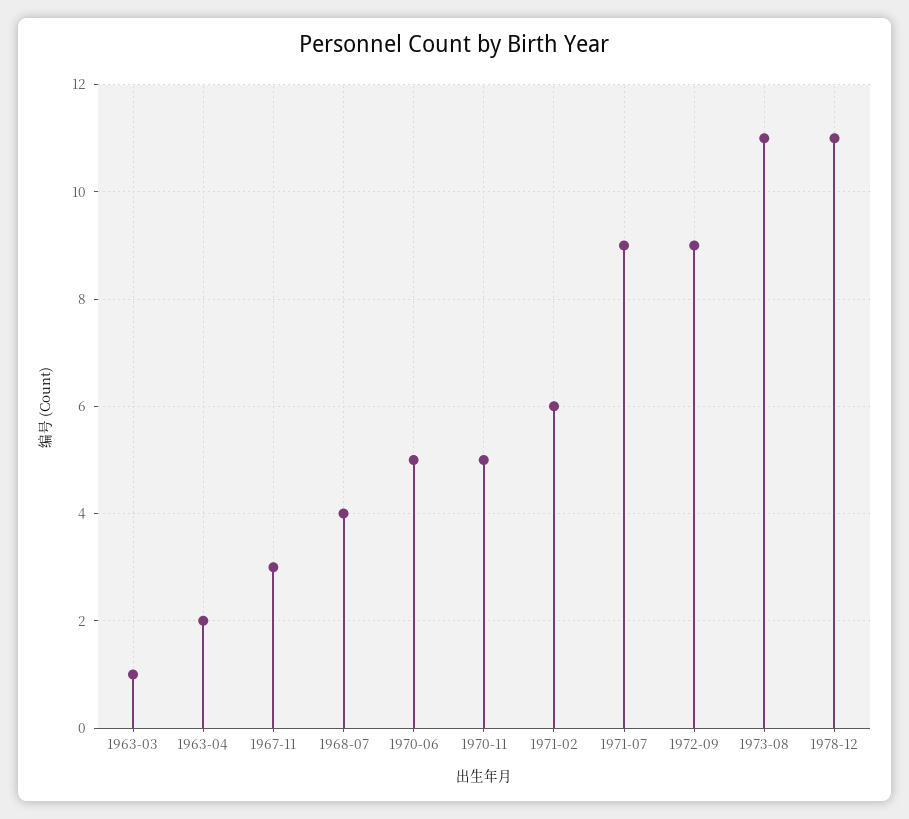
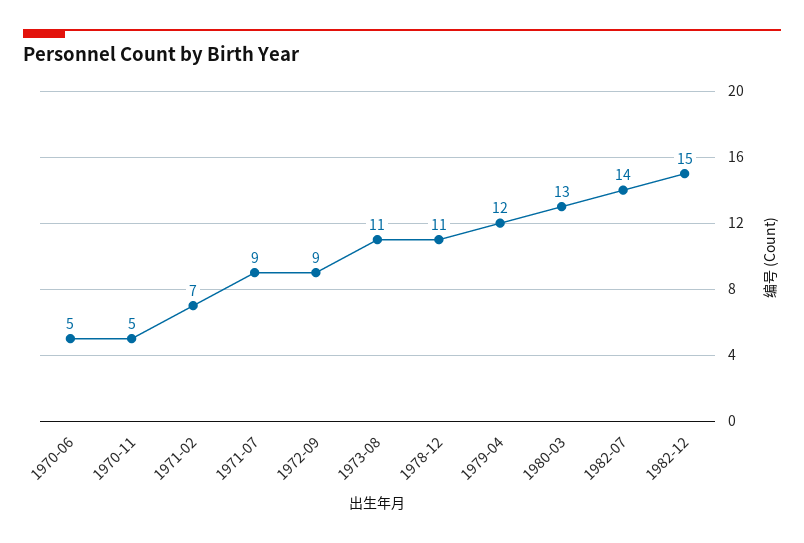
1963-03: 1 -> none
1963-04: 2 -> none
1967-11: 3 -> none
1968-07: 4 -> none
1971-02: 6 -> 7
1979-04: none -> 12
1980-03: none -> 13
1982-07: none -> 14
1982-12: none -> 15

